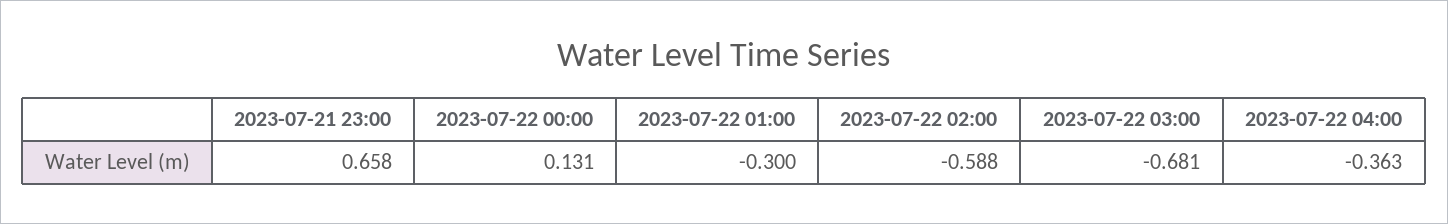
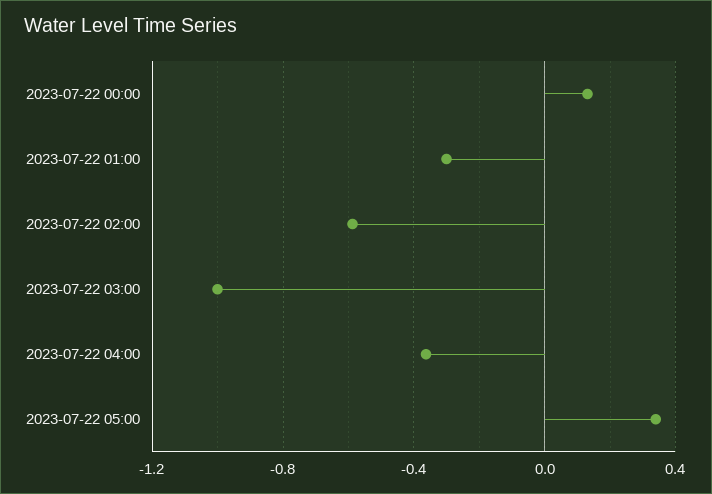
2023-07-21 23:00: 0.658 -> none
2023-07-22 03:00: -0.681 -> -1
2023-07-22 05:00: none -> 0.35

